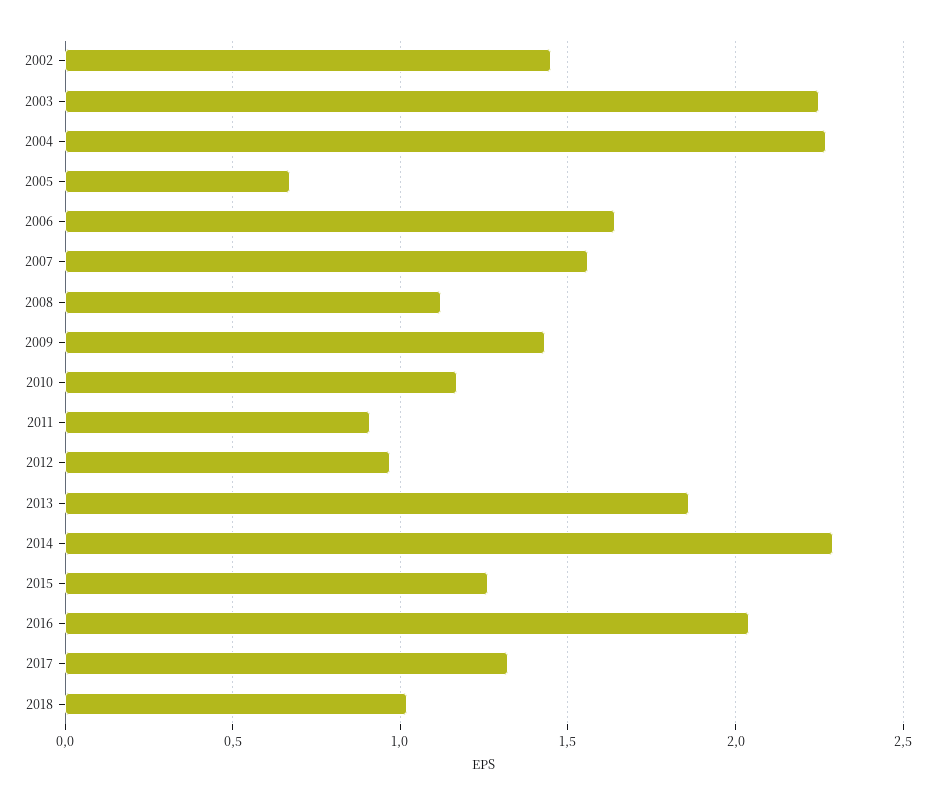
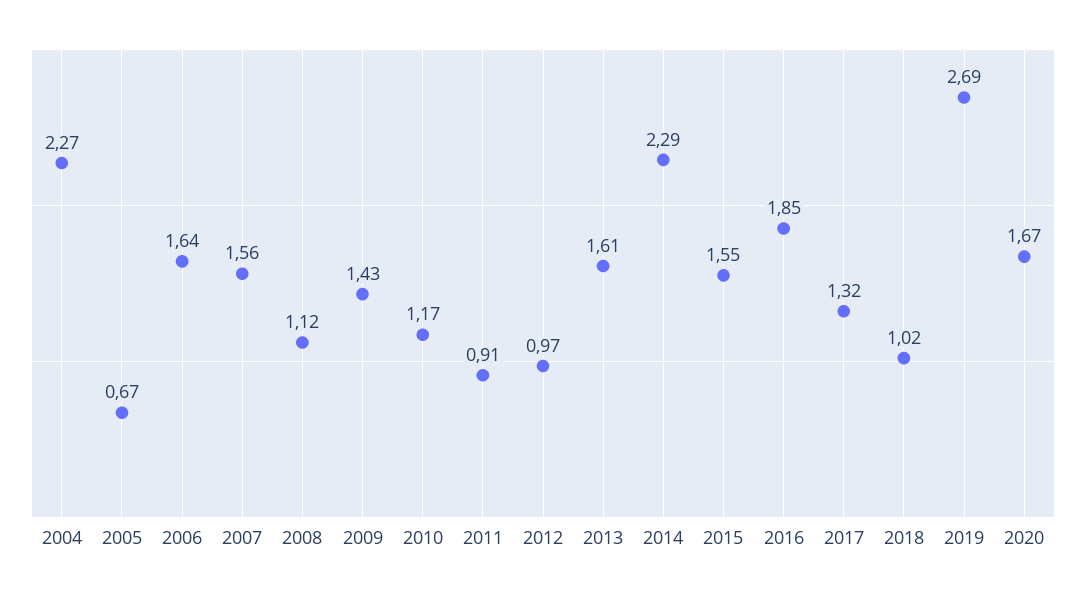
2002: 1.45 -> none
2003: 2.25 -> none
2013: 1.85 -> 1.61
2015: 1.25 -> 1.55
2016: 2.05 -> 1.85
2019: none -> 2.69
2020: none -> 1.67

